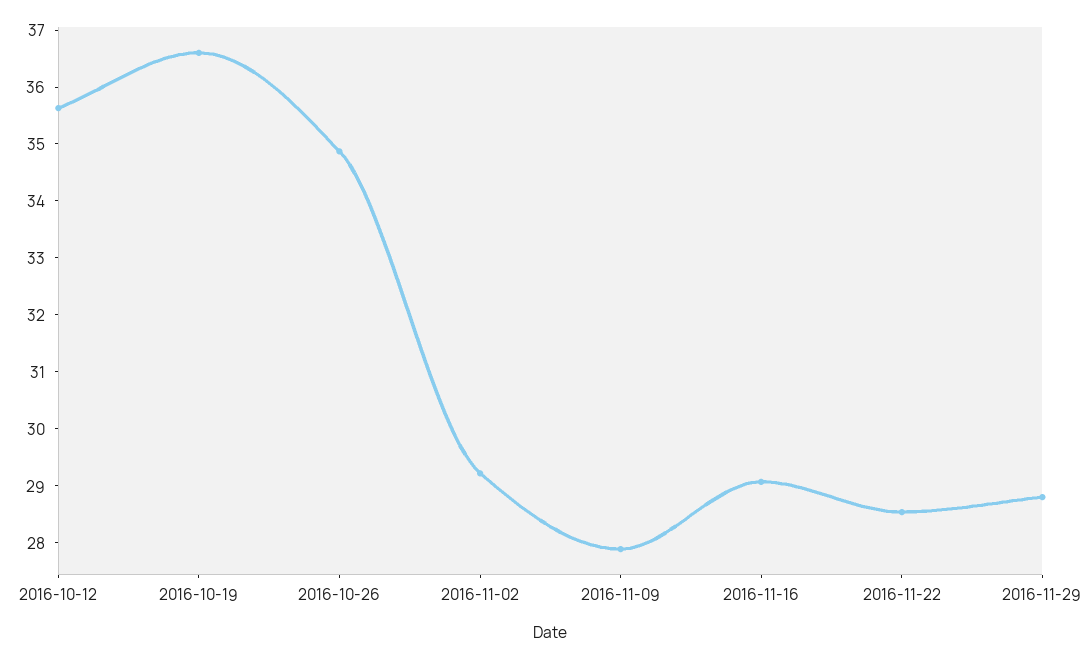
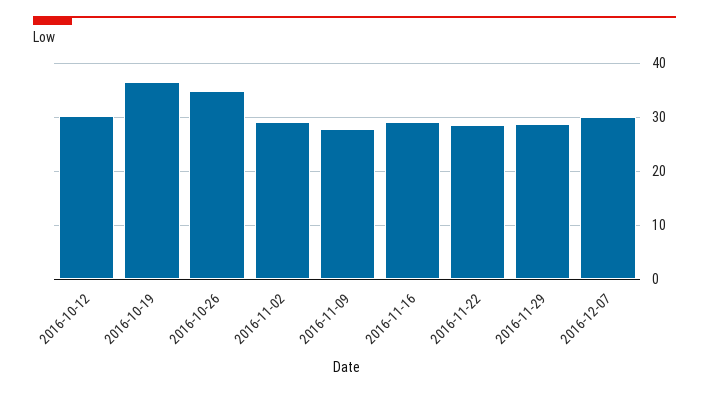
2016-10-12: 35.6 -> 30
2016-12-07: none -> 30

